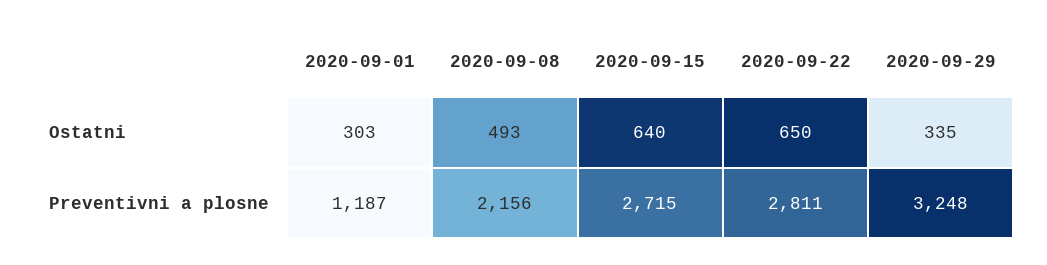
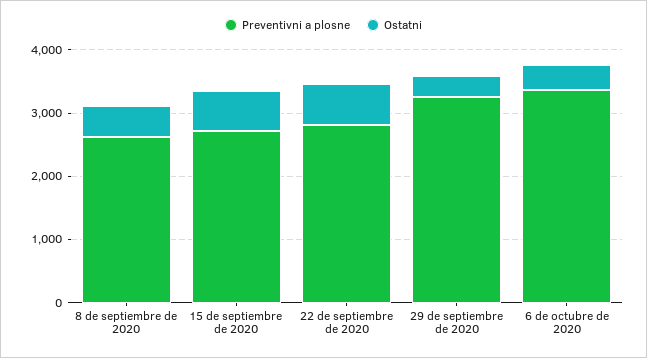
Ostatni, 2020-09-01: 303 -> none
Preventivni a plosne, 2020-09-01: 1187 -> none
Preventivni a plosne, 2020-09-08: 2156 -> 2600
Preventivni a plosne, 6 de octubre de 2020: none -> 3400
Ostatni, 6 de octubre de 2020: none -> 400

